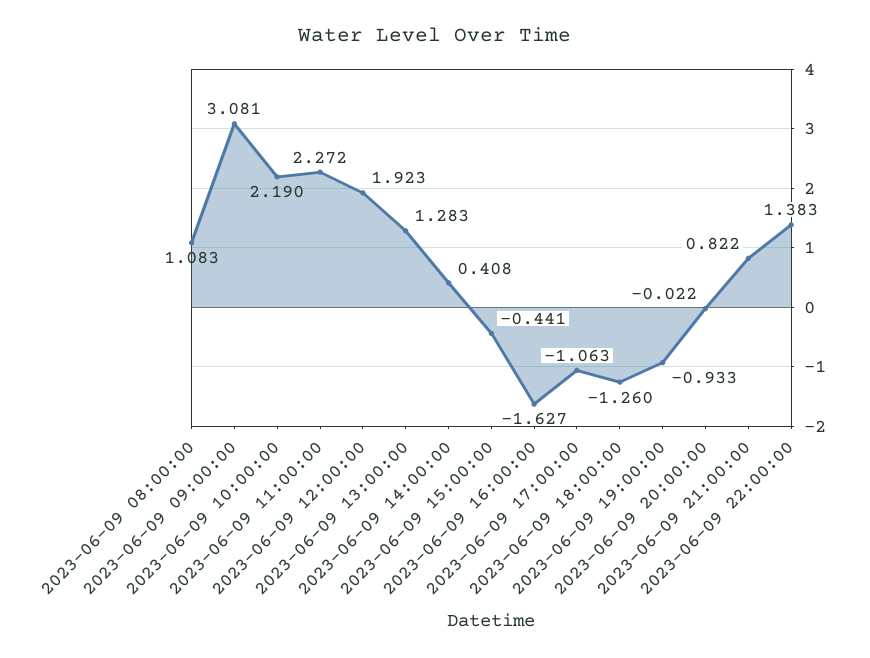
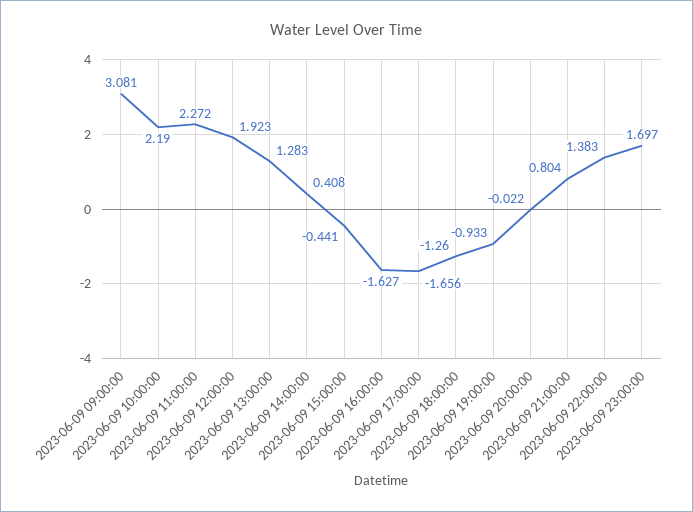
2023-06-09 08:00:00: 1.083 -> none
2023-06-09 17:00:00: -1.063 -> -1.656
2023-06-09 21:00:00: 0.822 -> 0.804
2023-06-09 23:00:00: none -> 1.697

